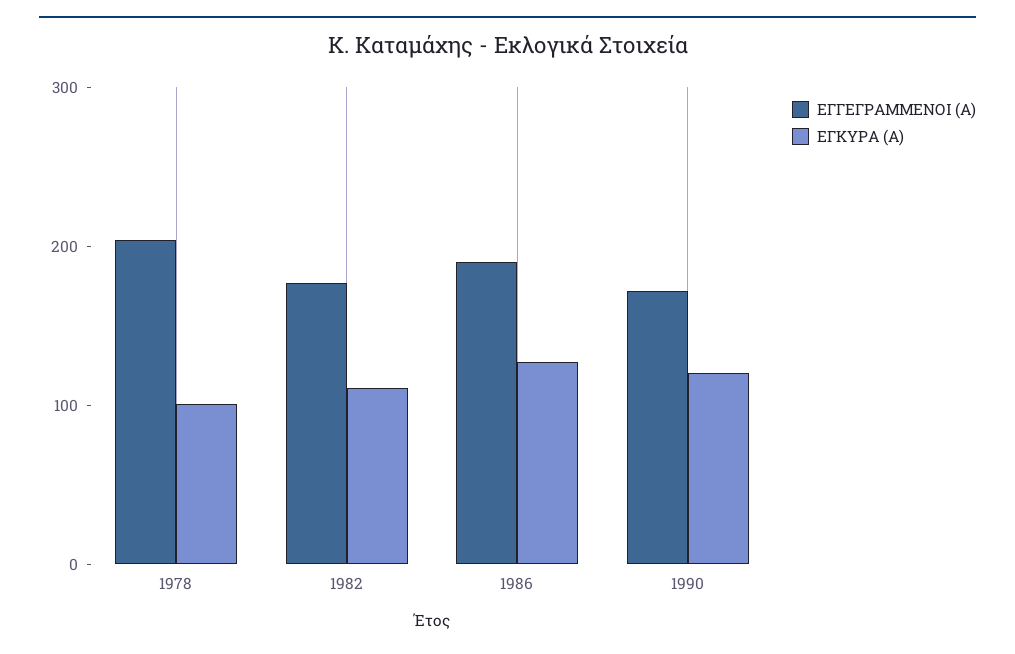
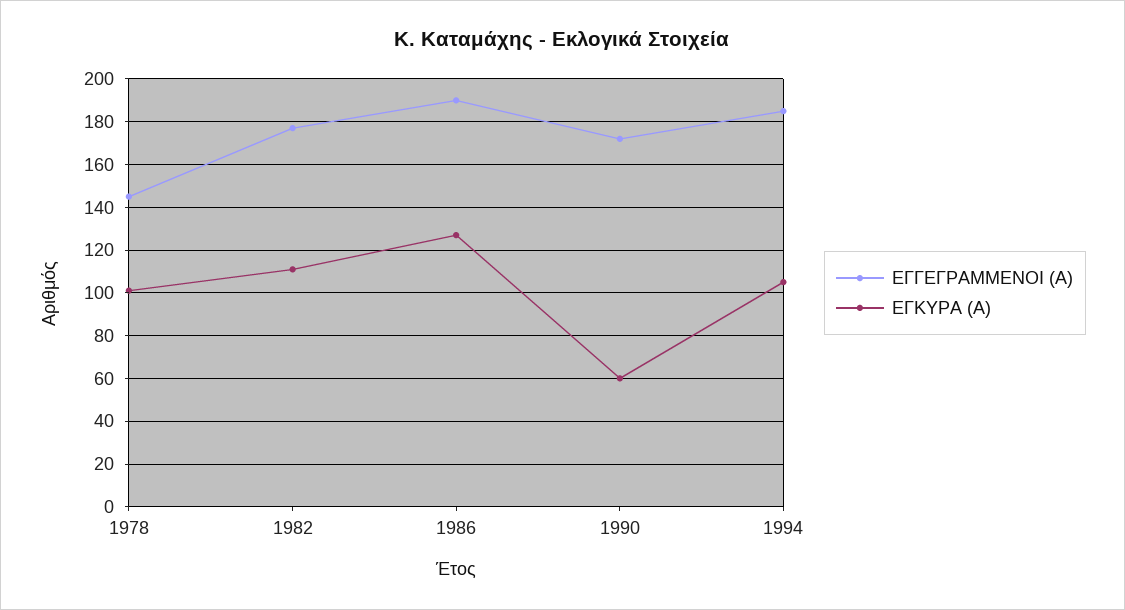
ΕΓΓΕΓΡΑΜΜΕΝΟΙ (Α), 1978: 200 -> 145
ΕΓΚΥΡΑ (Α), 1990: 120 -> 60
ΕΓΓΕΓΡΑΜΜΕΝΟΙ (Α), 1994: none -> 185
ΕΓΚΥΡΑ (Α), 1994: none -> 105

